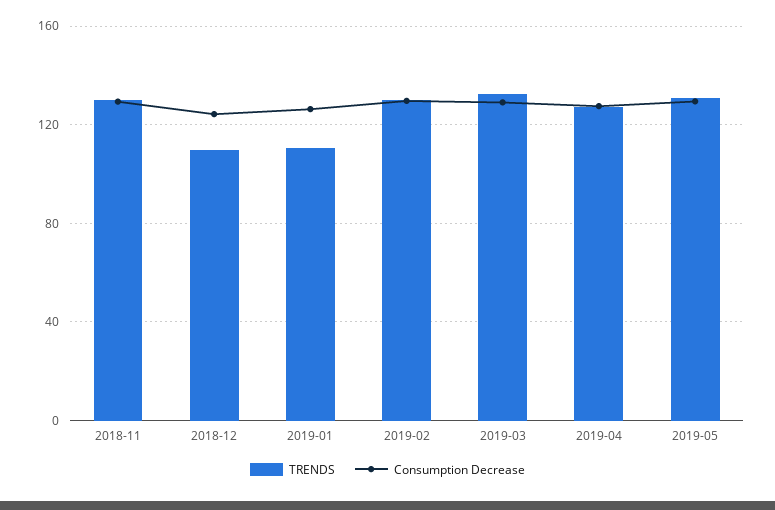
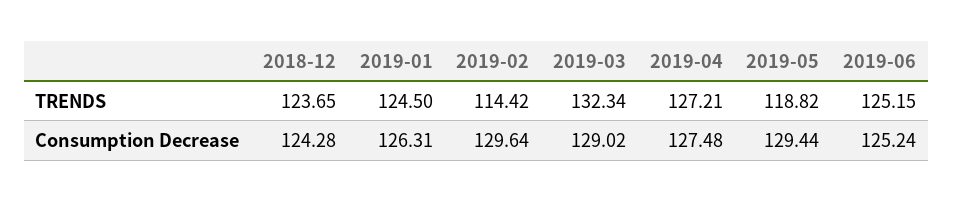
TRENDS, 2018-11: 130 -> none
Consumption Decrease, 2018-11: 130 -> none
TRENDS, 2018-12: 110 -> 123.65
TRENDS, 2019-01: 110 -> 124.5
TRENDS, 2019-02: 130 -> 114.42
TRENDS, 2019-05: 130 -> 118.82
TRENDS, 2019-06: none -> 125.15
Consumption Decrease, 2019-06: none -> 125.24

